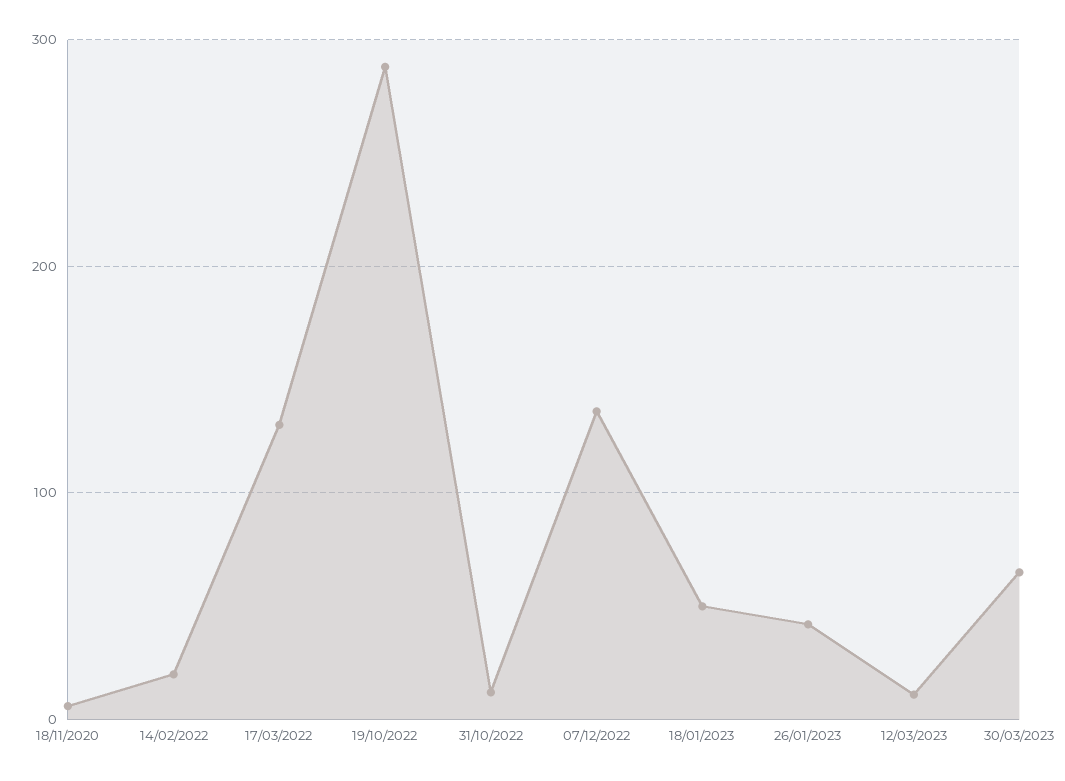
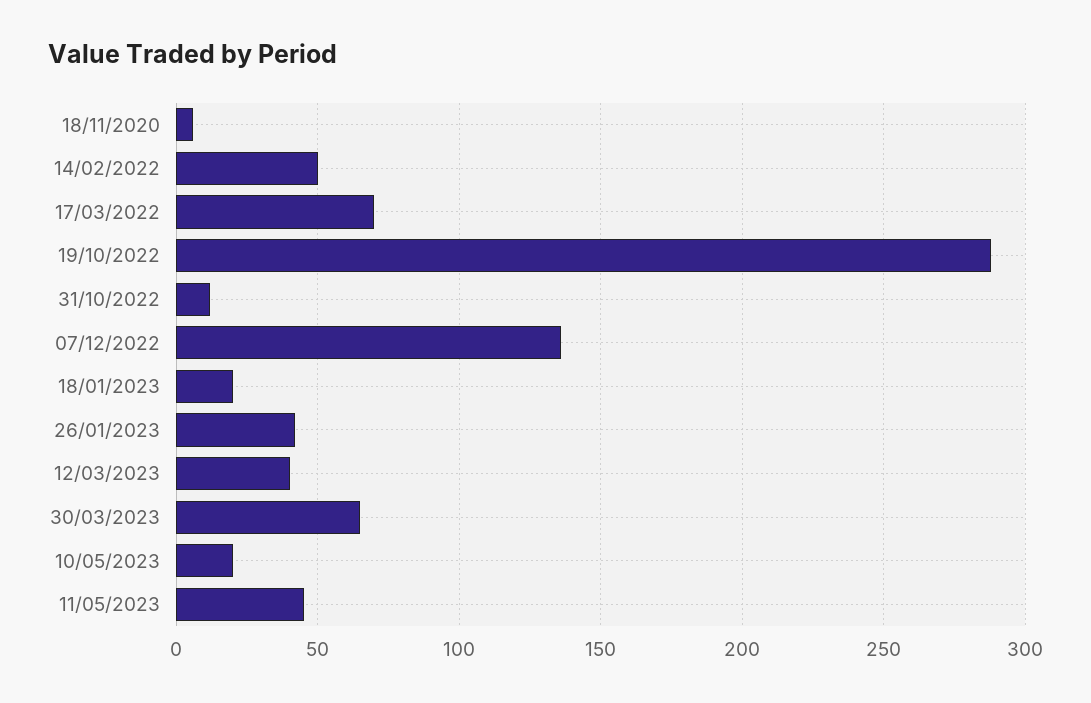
14/02/2022: 20 -> 50
17/03/2022: 130 -> 70
18/01/2023: 50 -> 20
12/03/2023: 10 -> 40
10/05/2023: none -> 20
11/05/2023: none -> 45

